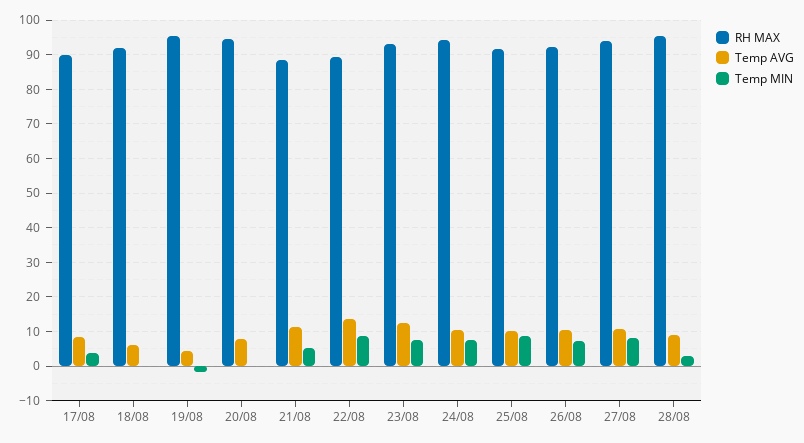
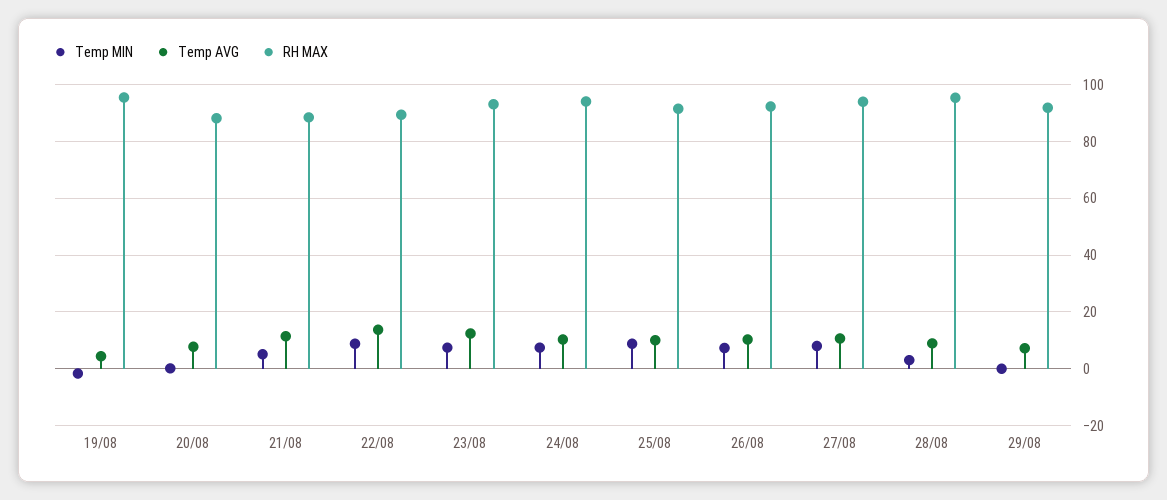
RH MAX, 17/08: 90 -> none
Temp AVG, 17/08: 8 -> none
Temp MIN, 17/08: 4 -> none
RH MAX, 18/08: 92 -> none
Temp AVG, 18/08: 6 -> none
Temp MIN, 18/08: 0 -> none
RH MAX, 20/08: 94 -> 87.5
Temp MIN, 29/08: none -> 0
Temp AVG, 29/08: none -> 7.5
RH MAX, 29/08: none -> 92.5

